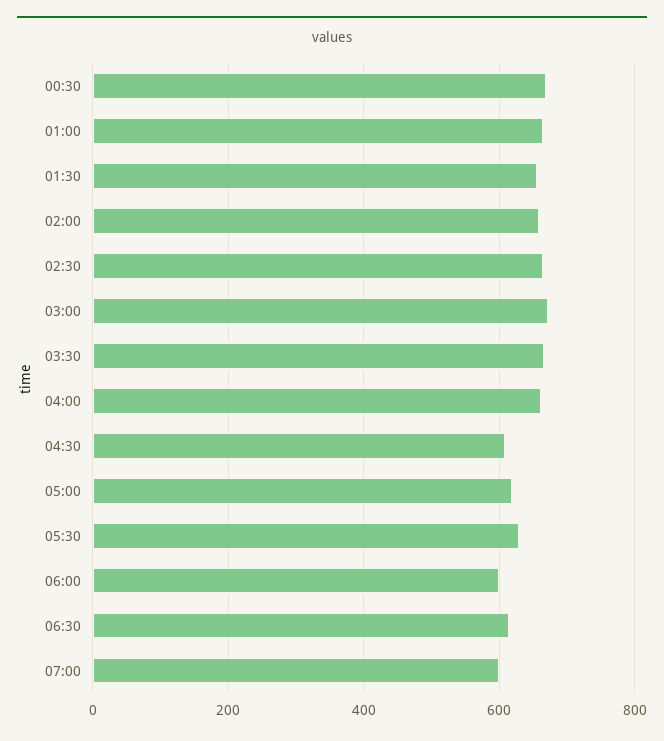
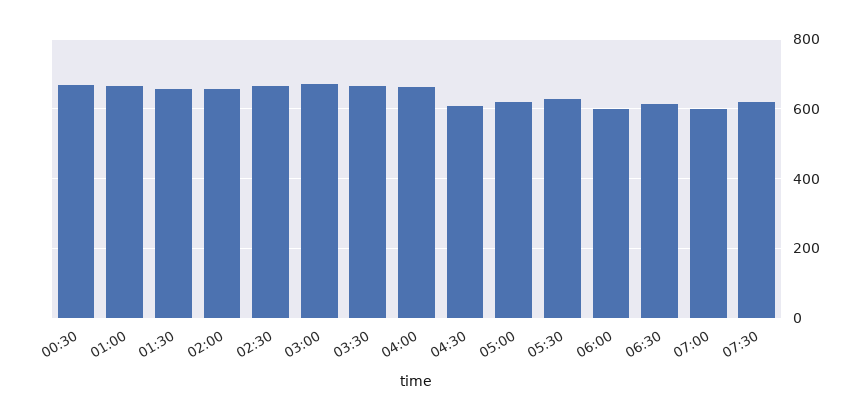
07:30: none -> 620

